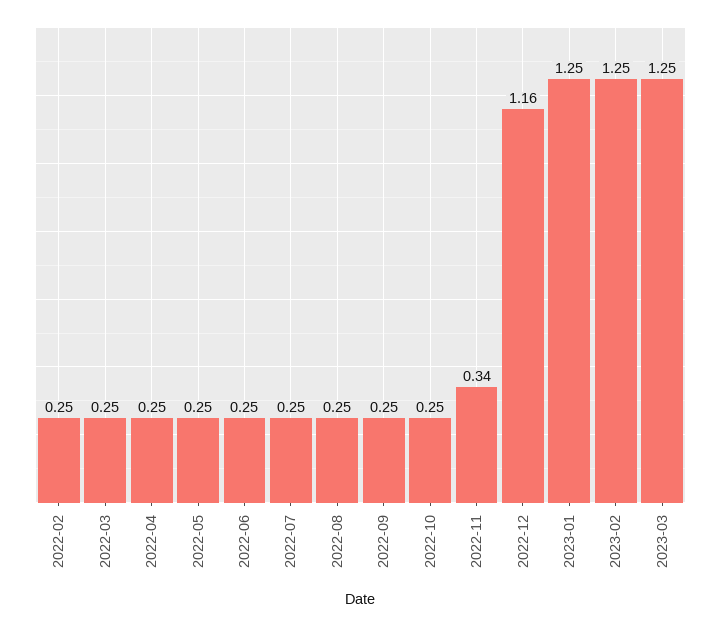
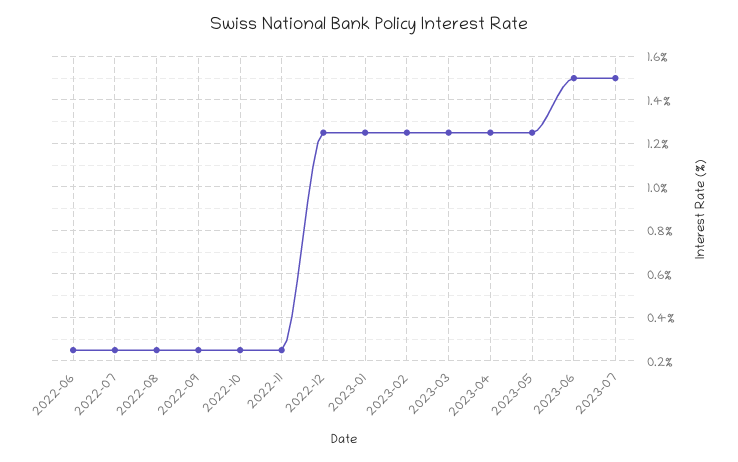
2022-02: 0.25 -> none
2022-03: 0.25 -> none
2022-04: 0.25 -> none
2022-05: 0.25 -> none
2022-11: 0.34 -> 0.25
2022-12: 1.16 -> 1.25
2023-04: none -> 1.25
2023-05: none -> 1.25
2023-06: none -> 1.5
2023-07: none -> 1.5

